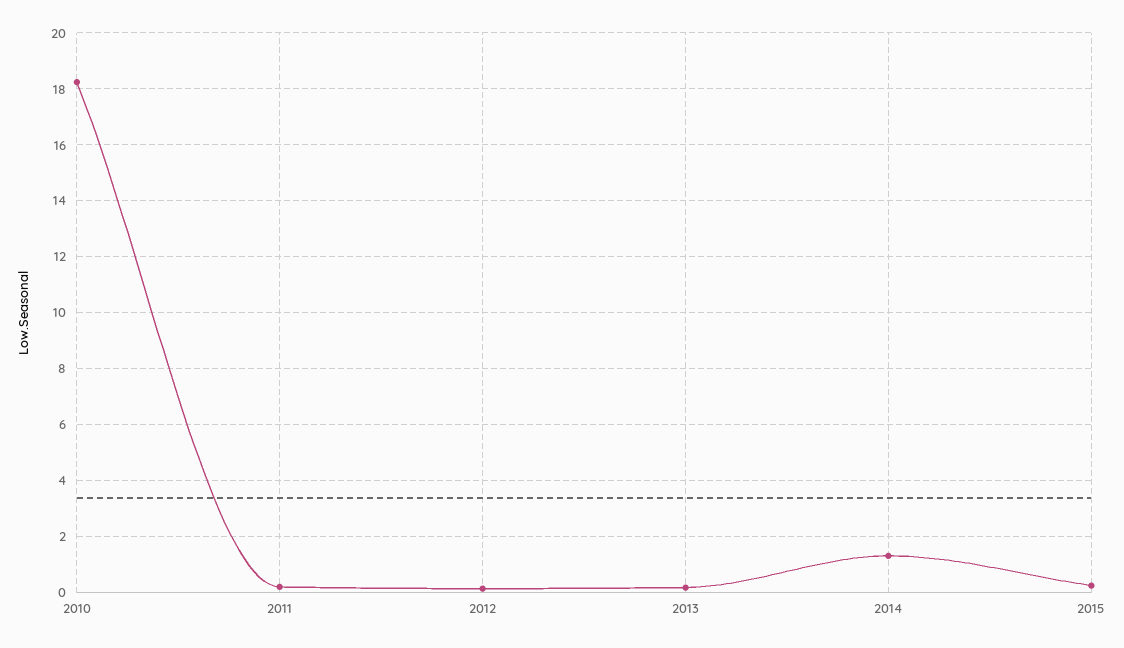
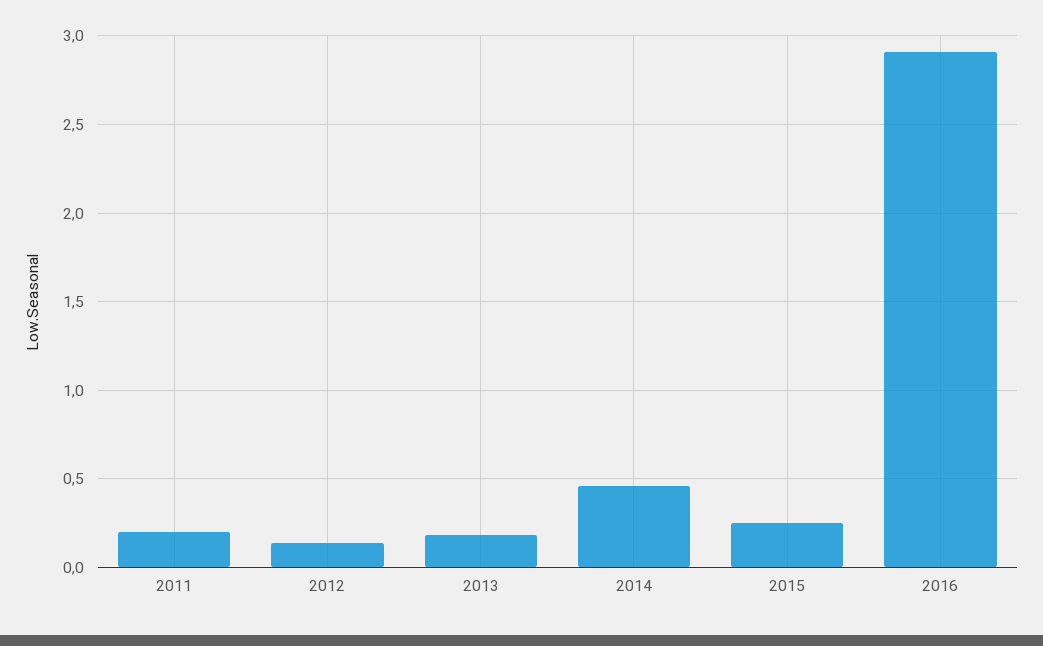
2010: 18.25 -> none
2014: 1.25 -> 0.45
2016: none -> 2.9

